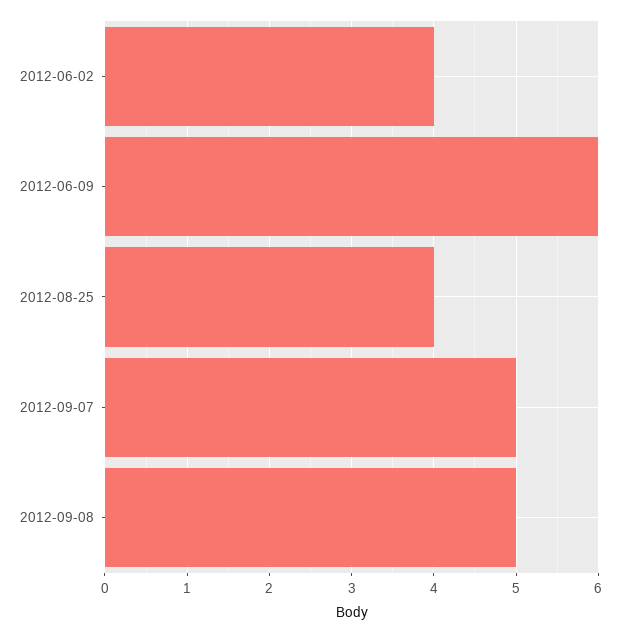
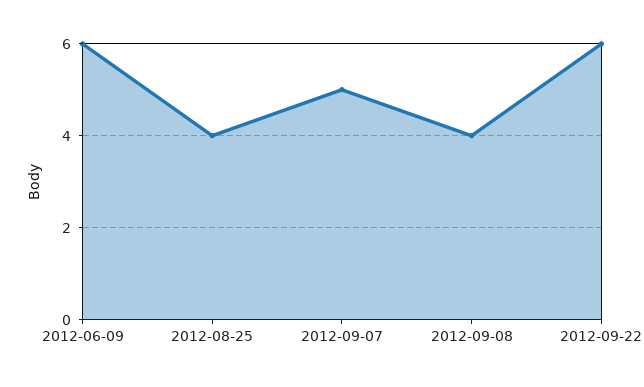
2012-06-02: 4 -> none
2012-09-08: 5 -> 4
2012-09-22: none -> 6

